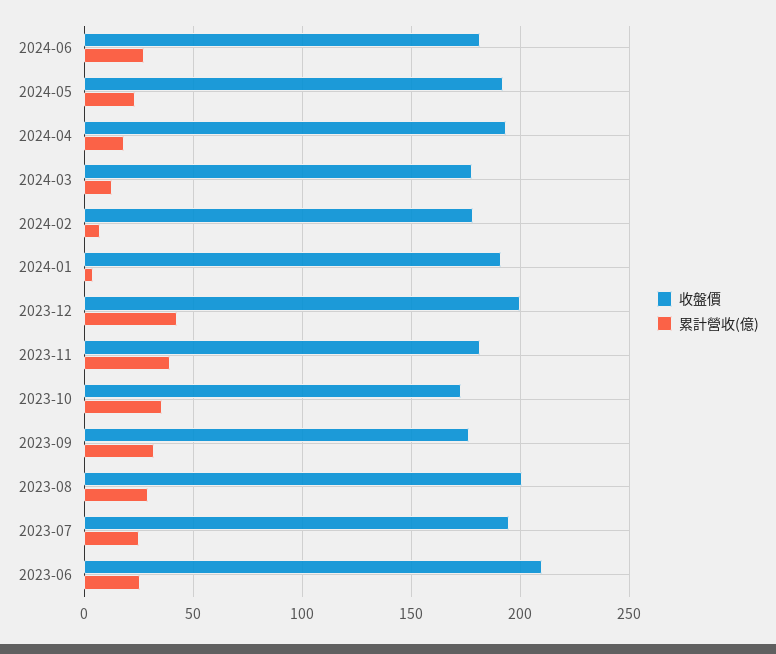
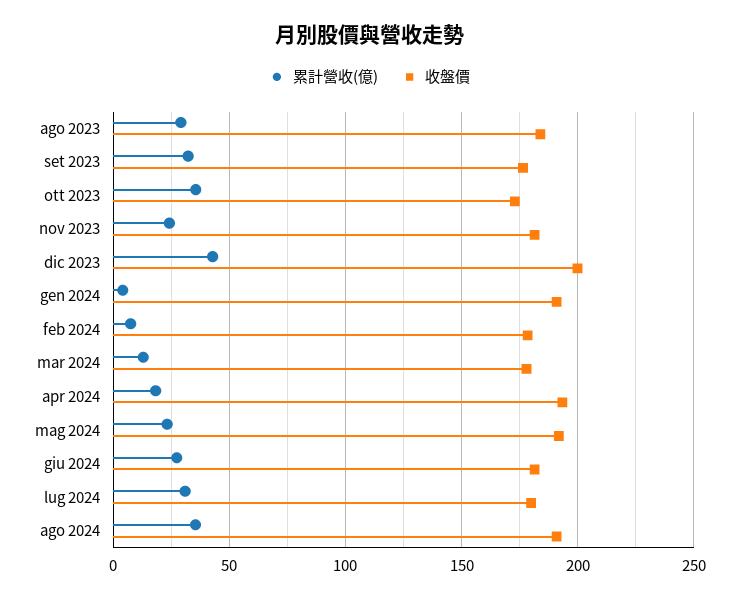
累計營收(億), 2023-11: 40 -> 25
收盤價, 2023-08: 200 -> 185
收盤價, 2023-07: 195 -> none
累計營收(億), 2023-07: 25 -> none
收盤價, 2023-06: 210 -> none
累計營收(億), 2023-06: 25 -> none
累計營收(億), lug 2024: none -> 30
收盤價, lug 2024: none -> 180
累計營收(億), ago 2024: none -> 35
收盤價, ago 2024: none -> 190

